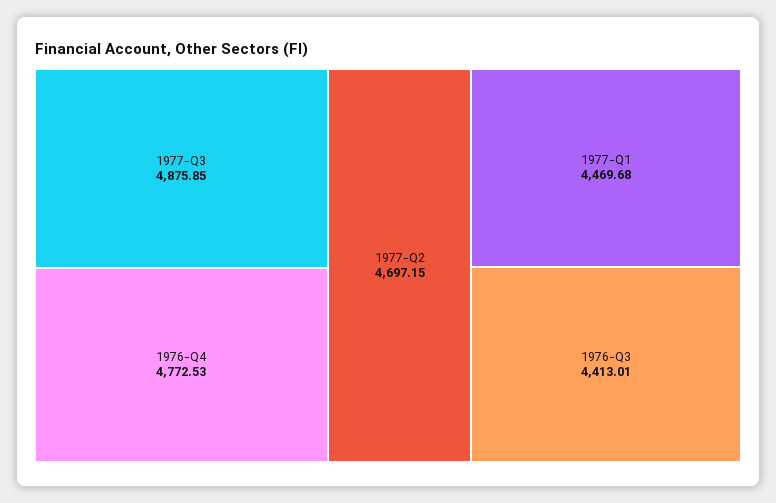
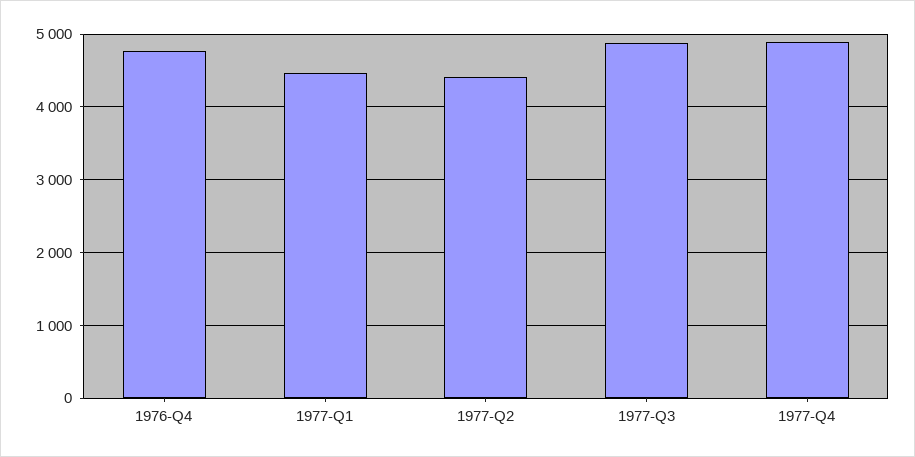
1977-Q2: 4697.15 -> 4400
1976-Q3: 4413.01 -> none
1977-Q4: none -> 4900

